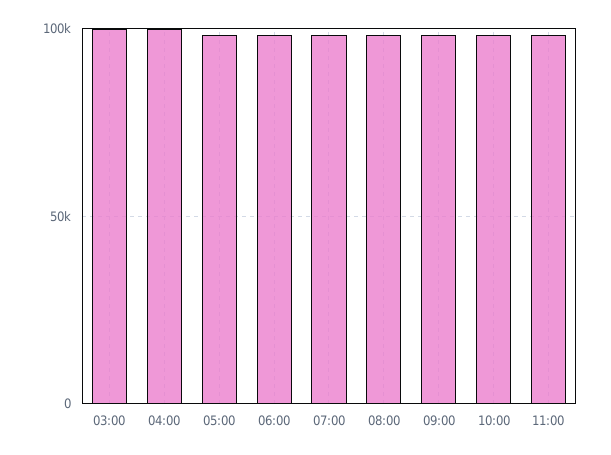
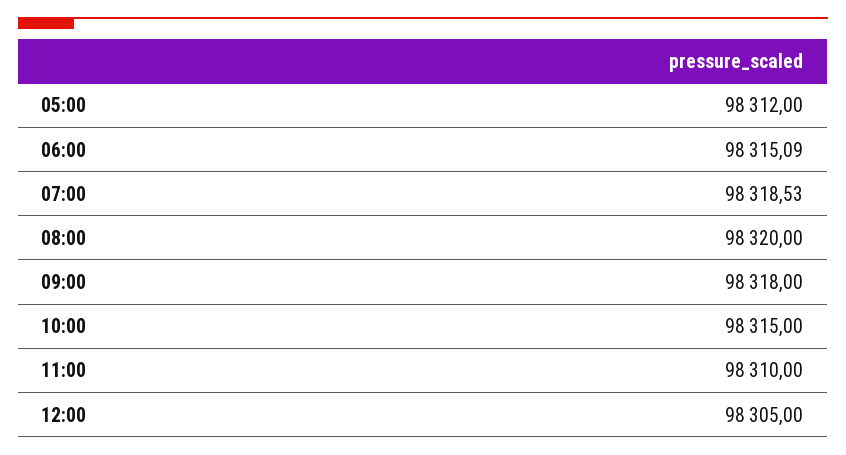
03:00: 100000 -> none
04:00: 100000 -> none
12:00: none -> 98305

